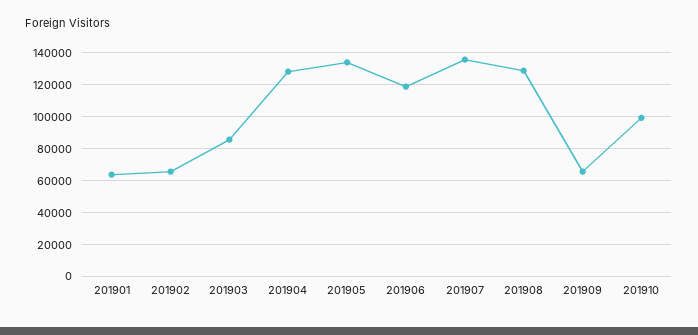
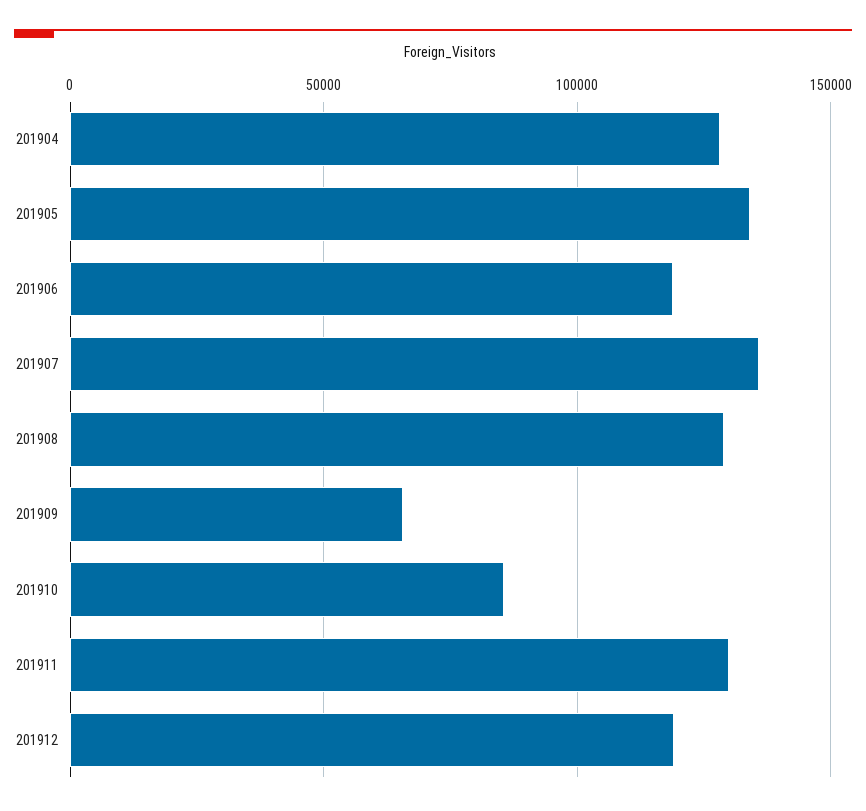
201901: 65000 -> none
201902: 65000 -> none
201903: 85000 -> none
201910: 100000 -> 85000
201911: none -> 130000
201912: none -> 120000

